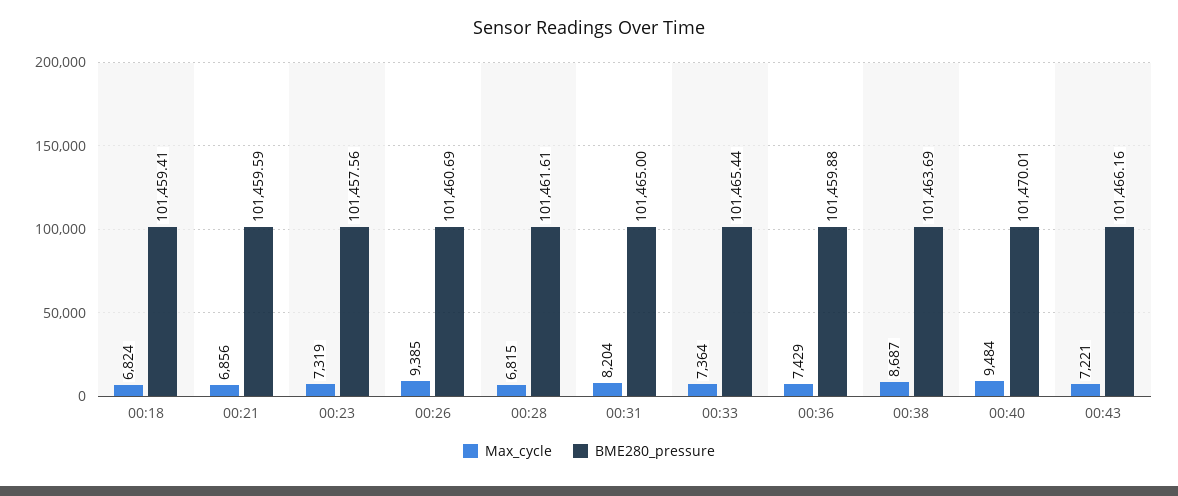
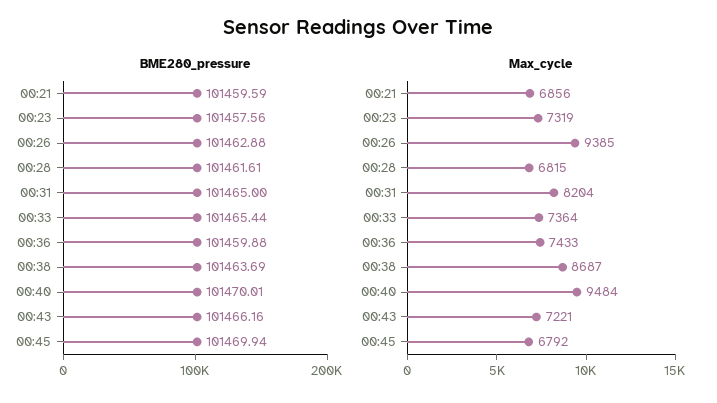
Max_cycle, 00:18: 6824 -> none
BME280_pressure, 00:18: 101459.41 -> none
BME280_pressure, 00:26: 101460.69 -> 101462.88
Max_cycle, 00:36: 7429 -> 7433
BME280_pressure, 00:45: none -> 101469.94
Max_cycle, 00:45: none -> 6792

